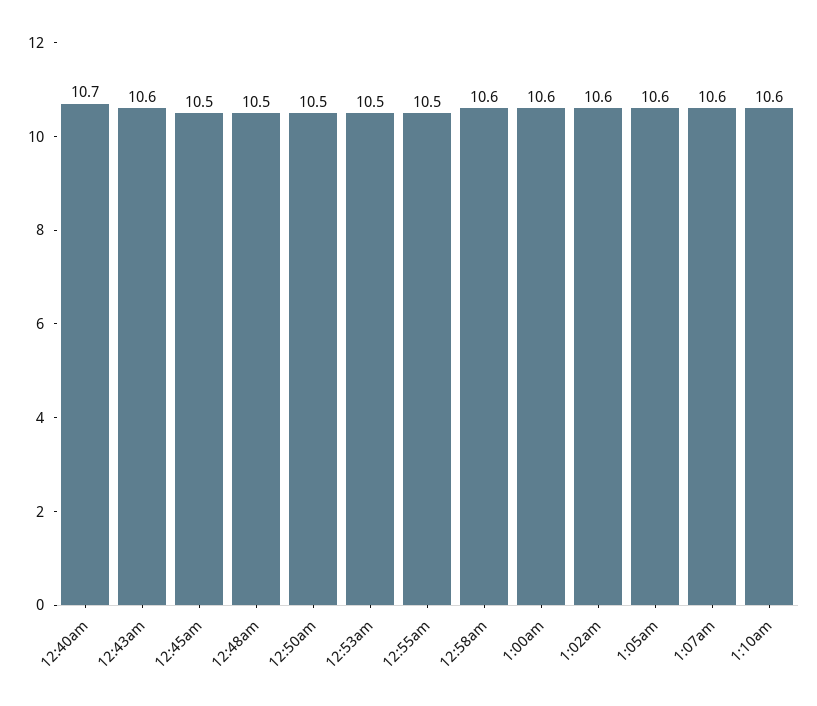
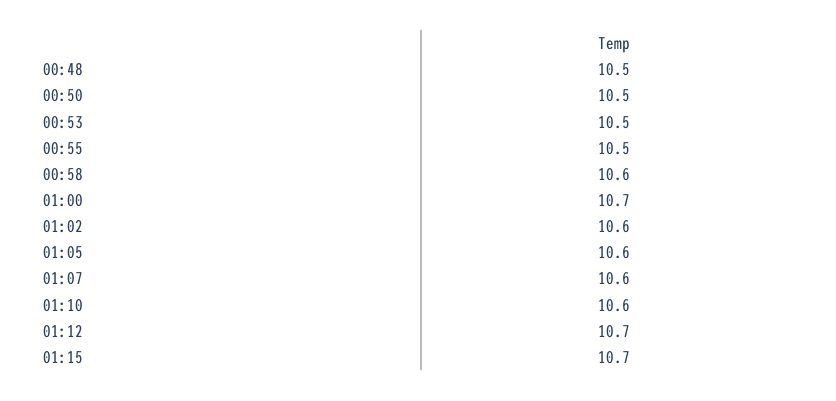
12:40am: 10.7 -> none
12:43am: 10.6 -> none
12:45am: 10.5 -> none
1:00am: 10.6 -> 10.7
01:12: none -> 10.7
01:15: none -> 10.7

